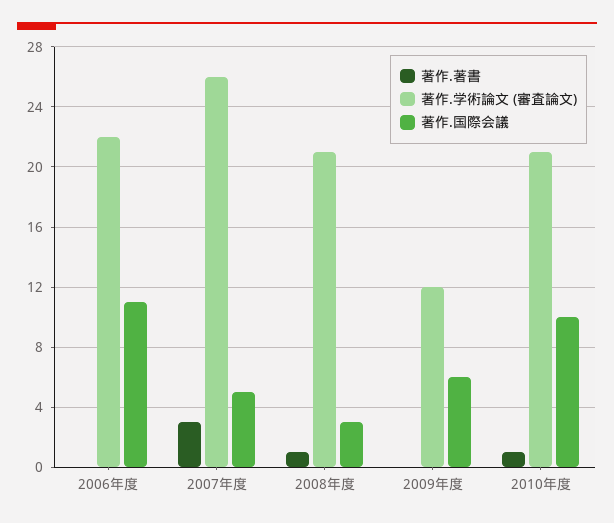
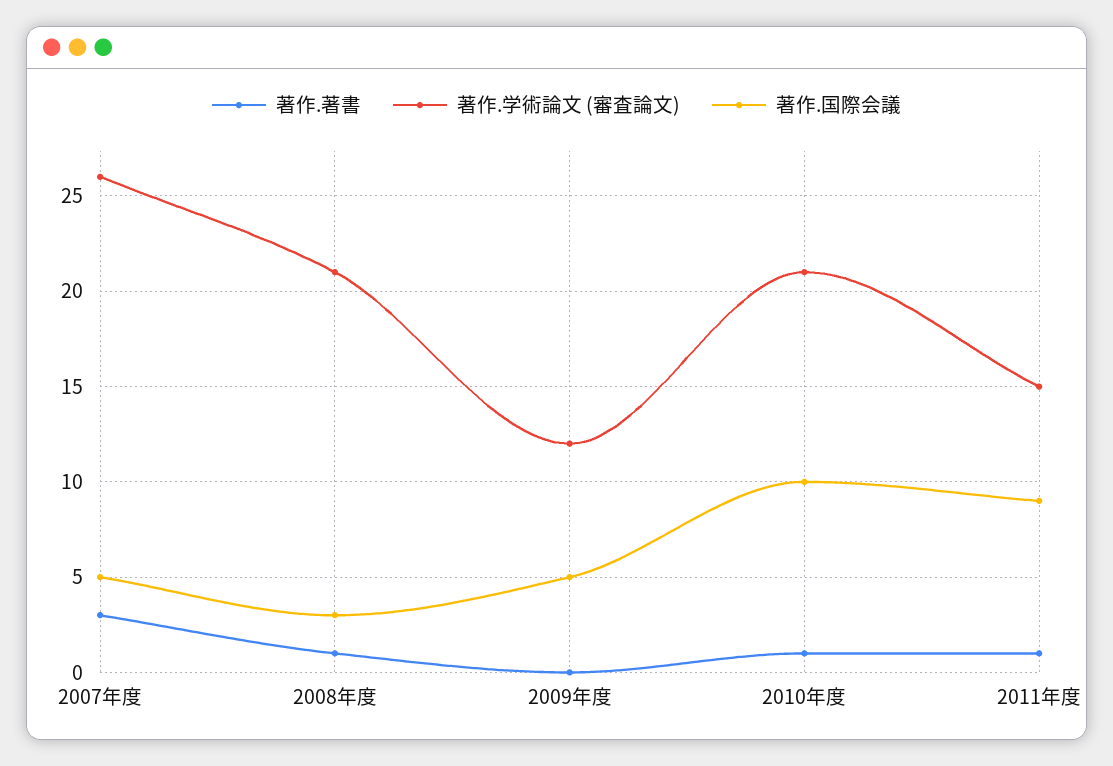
著作.著書, 2006年度: 0 -> none
著作.学術論文 (審査論文), 2006年度: 22 -> none
著作.国際会議, 2006年度: 11 -> none
著作.国際会議, 2009年度: 6 -> 5
著作.著書, 2011年度: none -> 1
著作.学術論文 (審査論文), 2011年度: none -> 15
著作.国際会議, 2011年度: none -> 9

